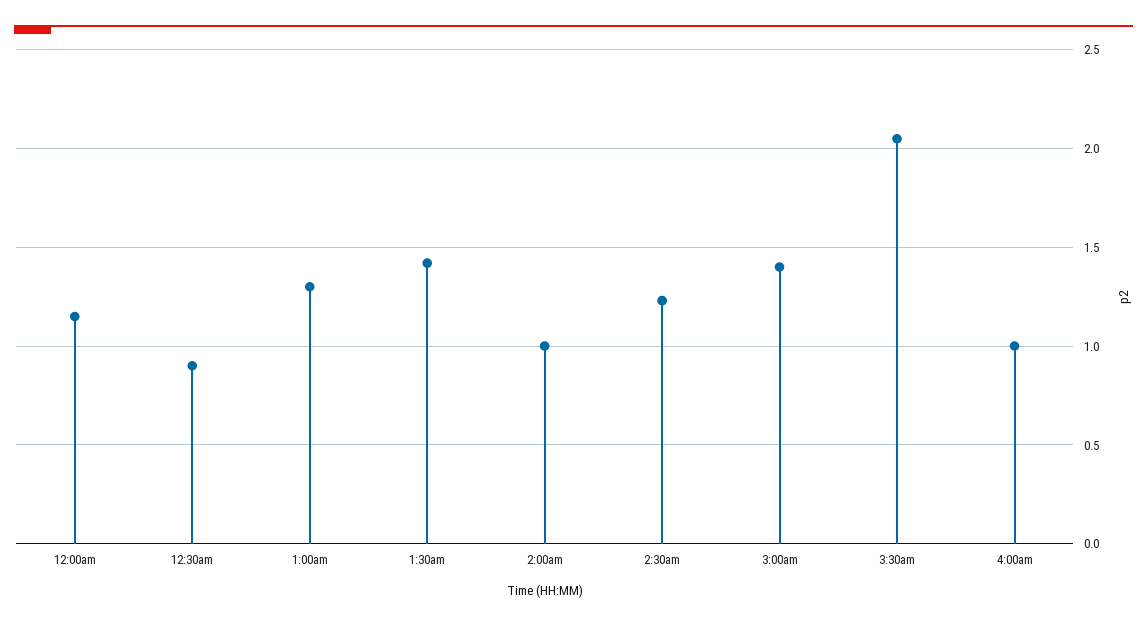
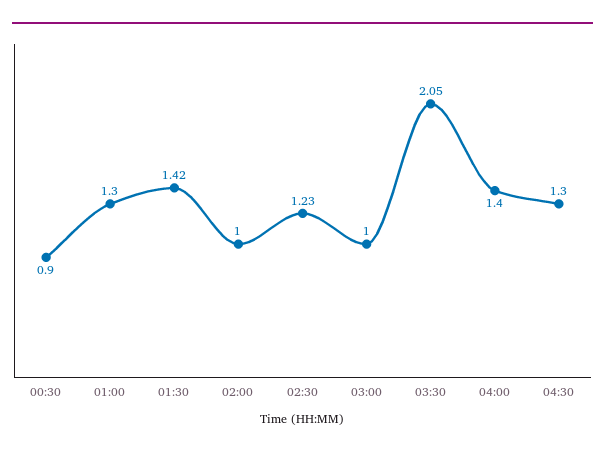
12:00am: 1.15 -> none
3:00am: 1.4 -> 1
4:00am: 1 -> 1.4
04:30: none -> 1.3

